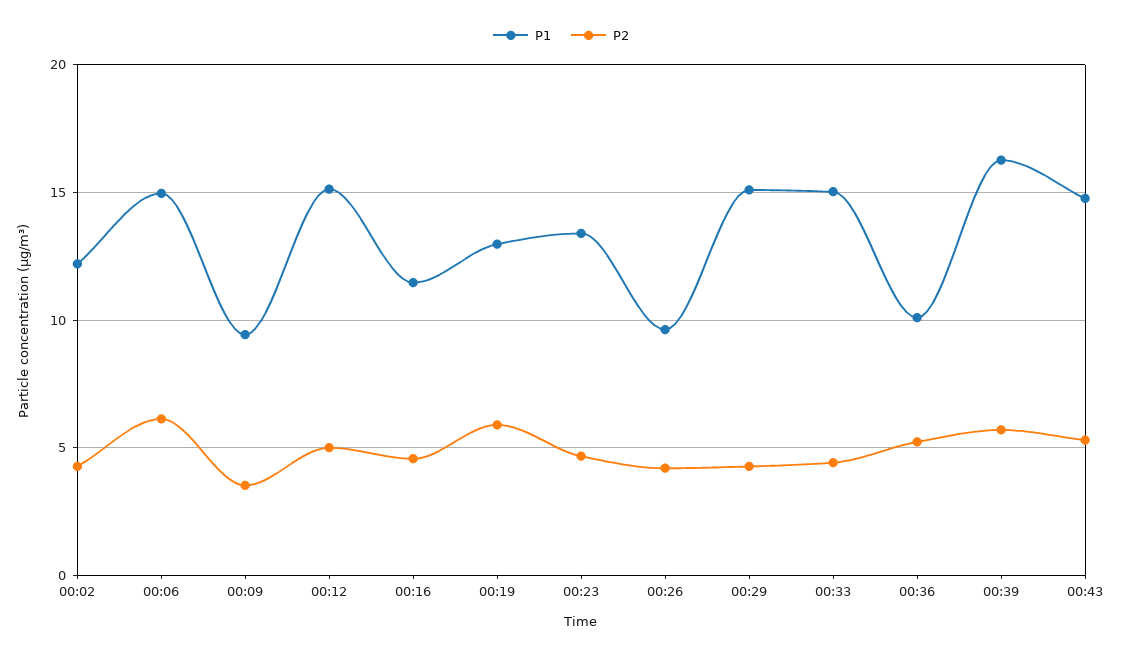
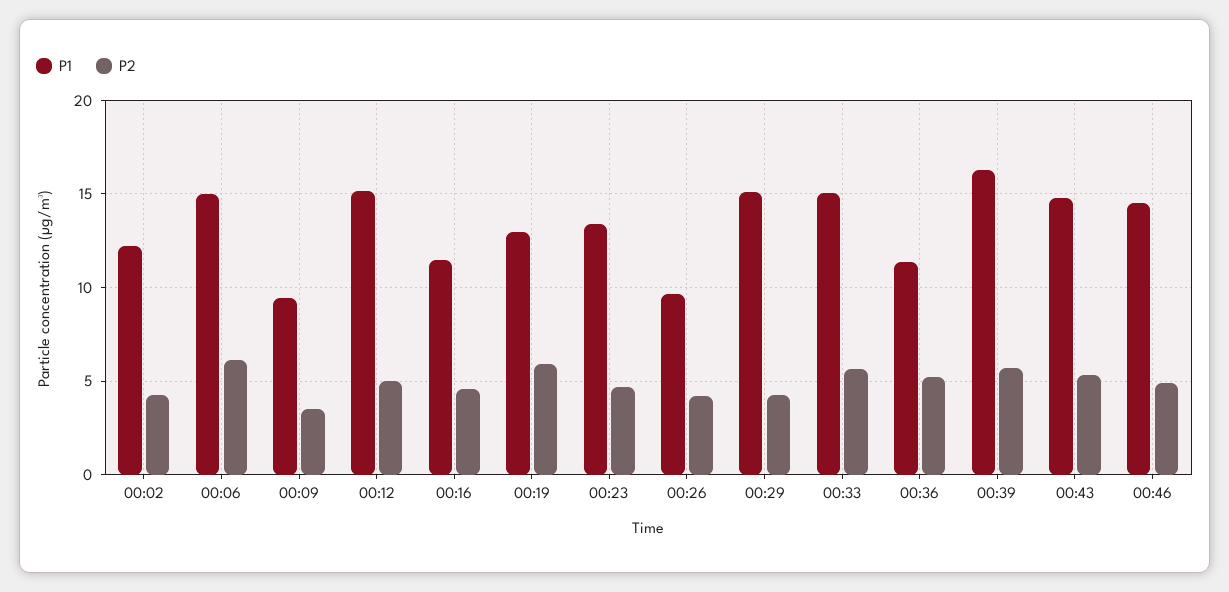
P2, 00:33: 4.5 -> 5.5
P1, 00:36: 10 -> 11.5
P1, 00:46: none -> 14.5
P2, 00:46: none -> 5

